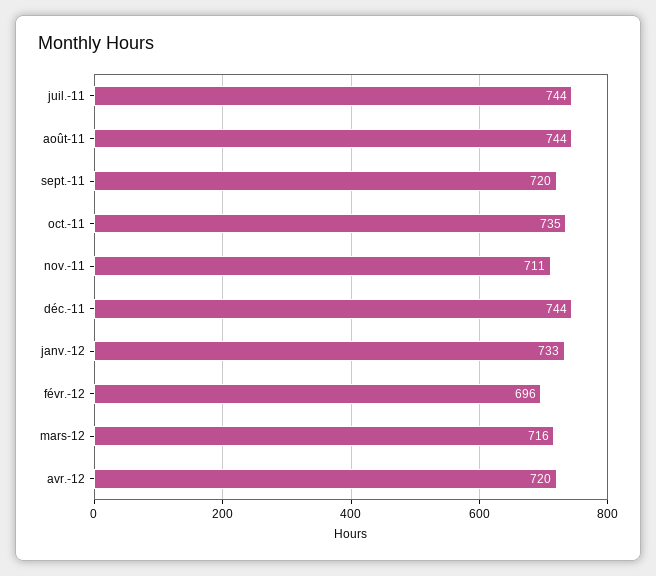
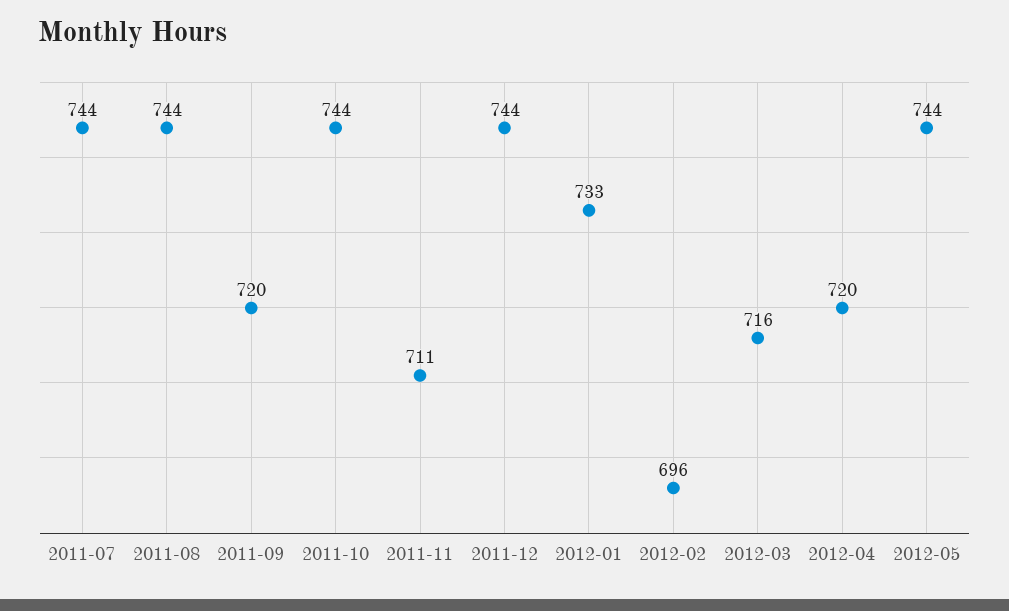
oct.-11: 735 -> 744
2012-05: none -> 744

